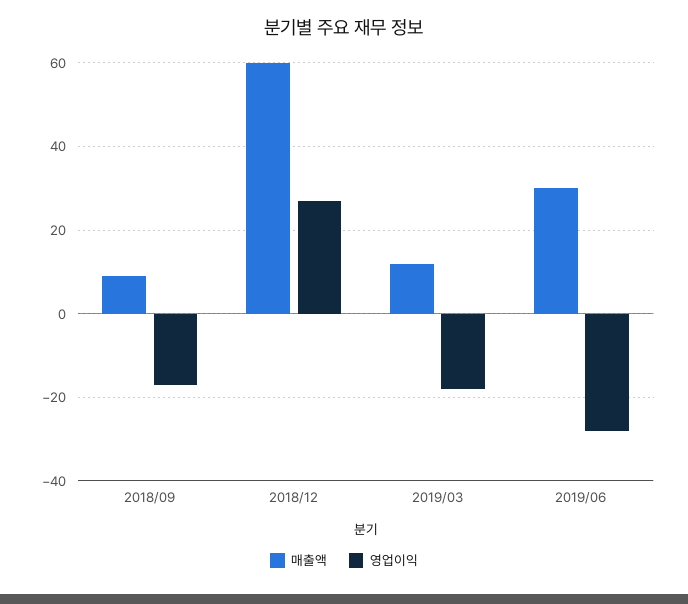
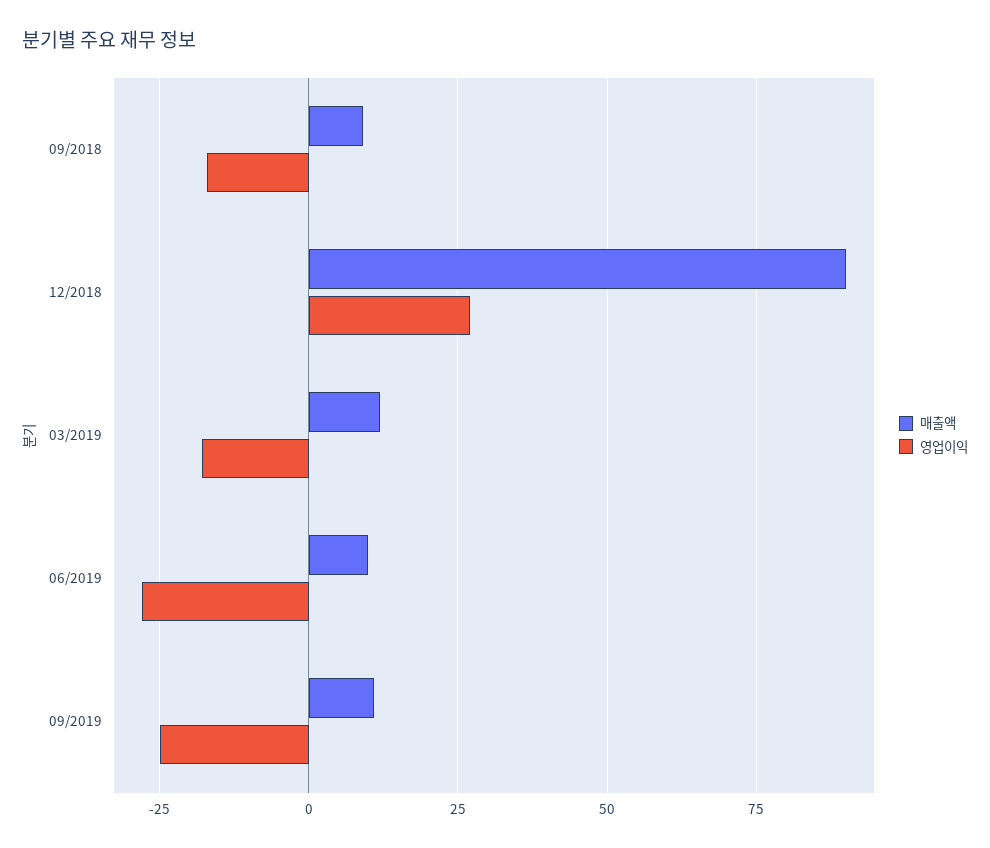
매출액, 2018/12: 60 -> 90
매출액, 2019/06: 30 -> 10
매출액, 09/2019: none -> 10
영업이익, 09/2019: none -> -25

